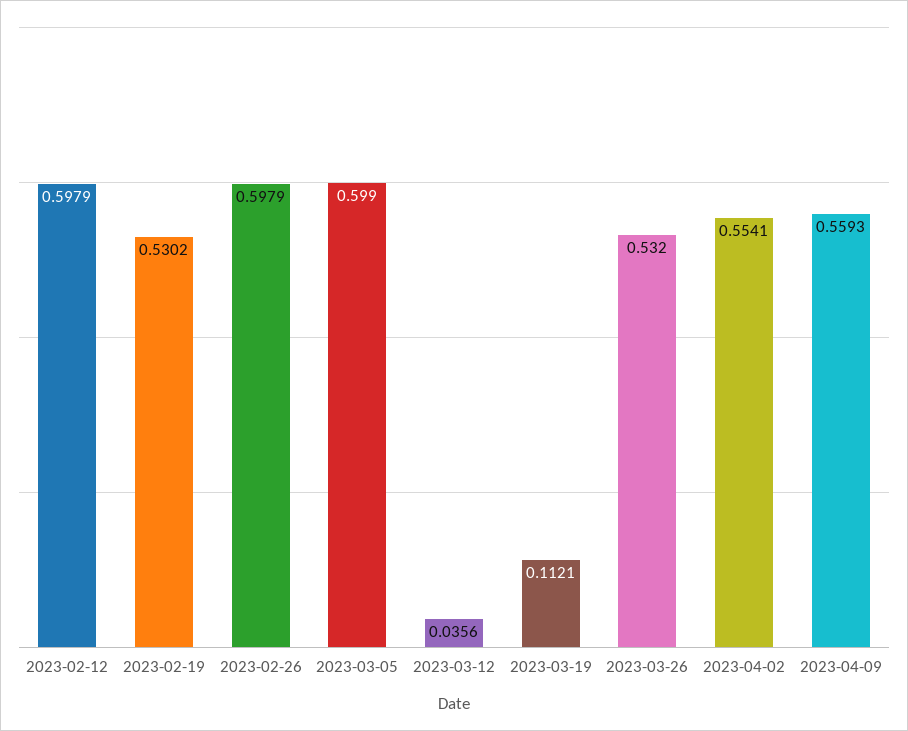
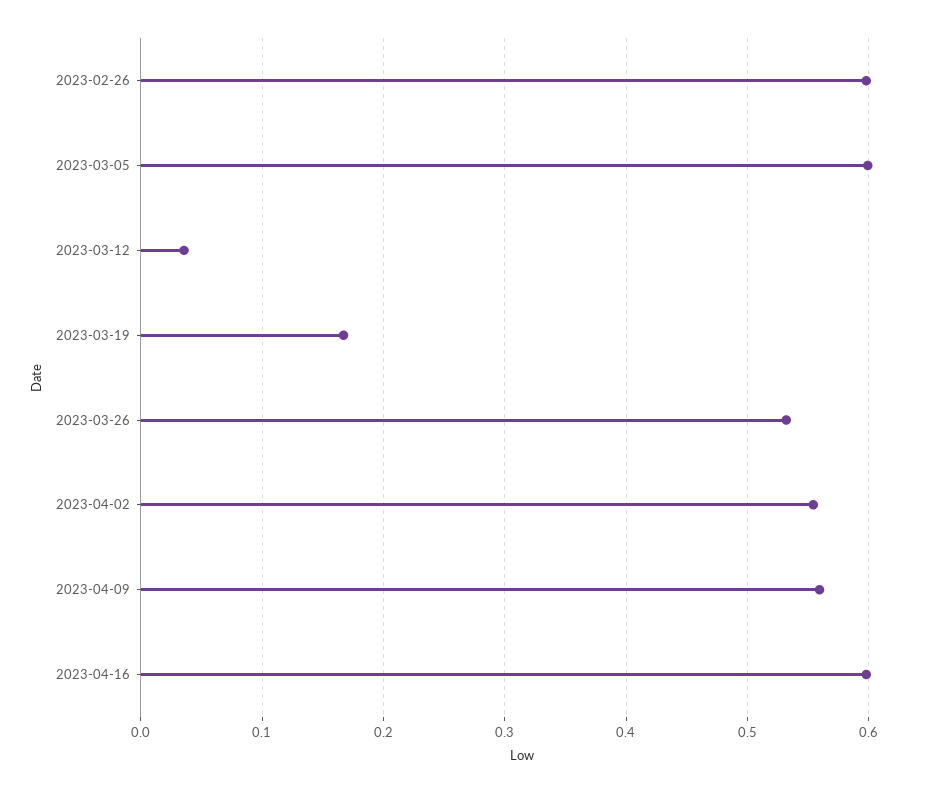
2023-02-12: 0.5979 -> none
2023-02-19: 0.5302 -> none
2023-03-19: 0.1121 -> 0.17
2023-04-16: none -> 0.6

